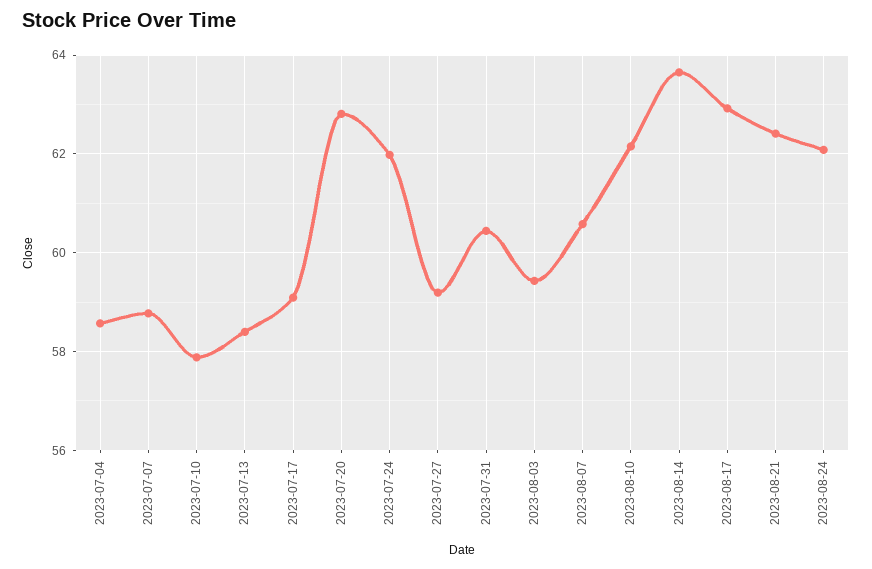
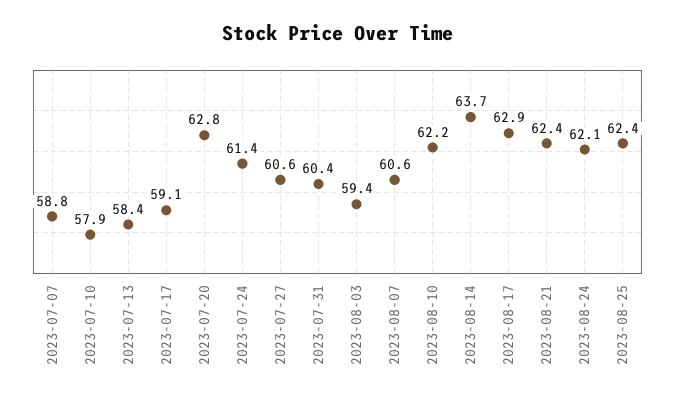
2023-07-04: 58.6 -> none
2023-07-24: 62 -> 61.4
2023-07-27: 59.2 -> 60.6
2023-08-25: none -> 62.4

